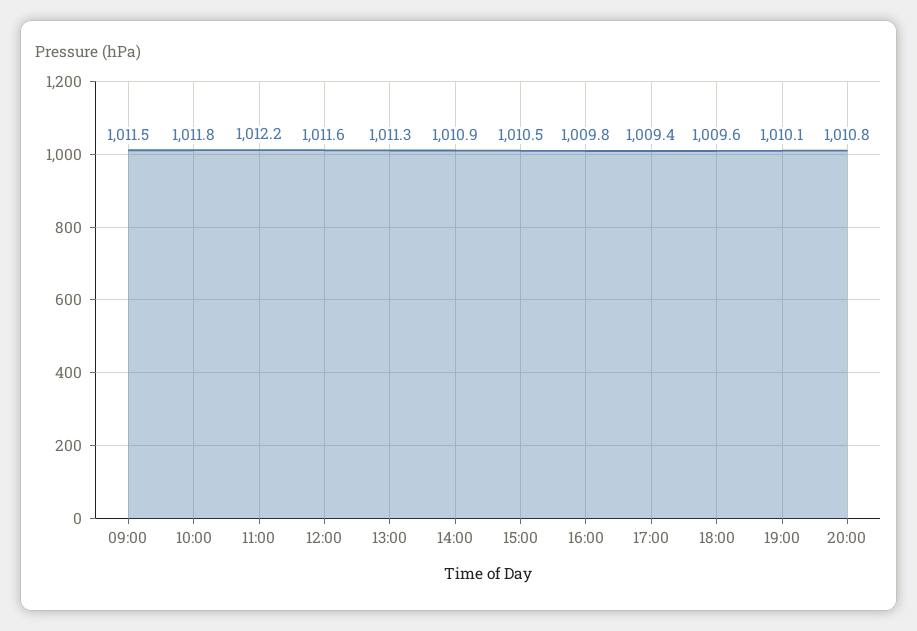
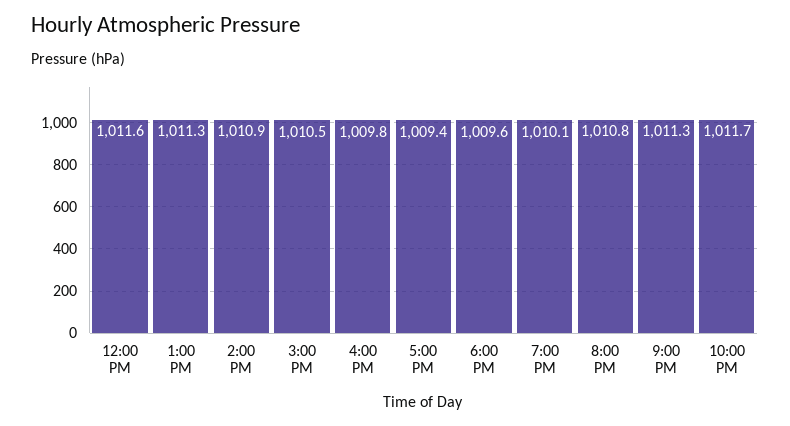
09:00: 1011.5 -> none
10:00: 1011.8 -> none
11:00: 1012.2 -> none
9:00 PM: none -> 1011.3
10:00 PM: none -> 1011.7

